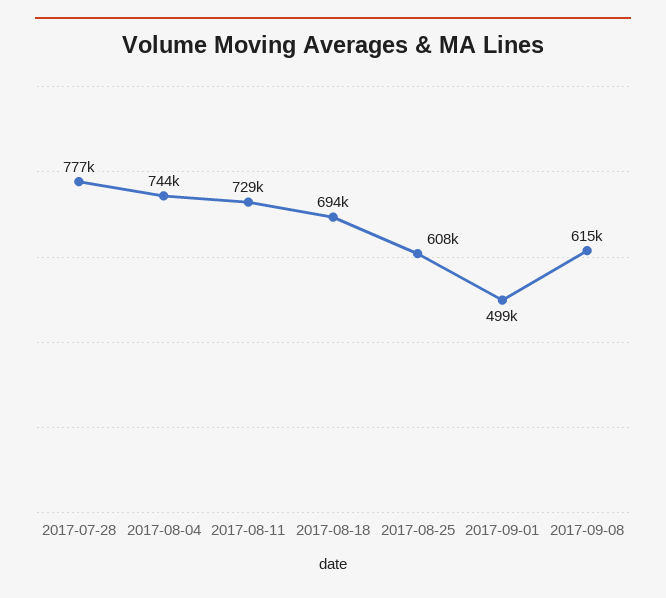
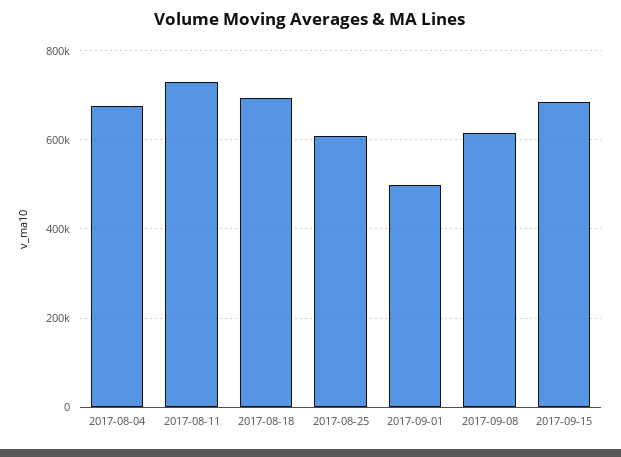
2017-07-28: 777000 -> none
2017-08-04: 744000 -> 680000
2017-09-15: none -> 680000

